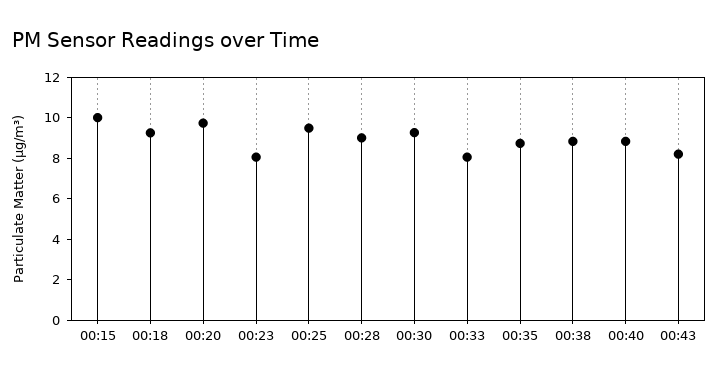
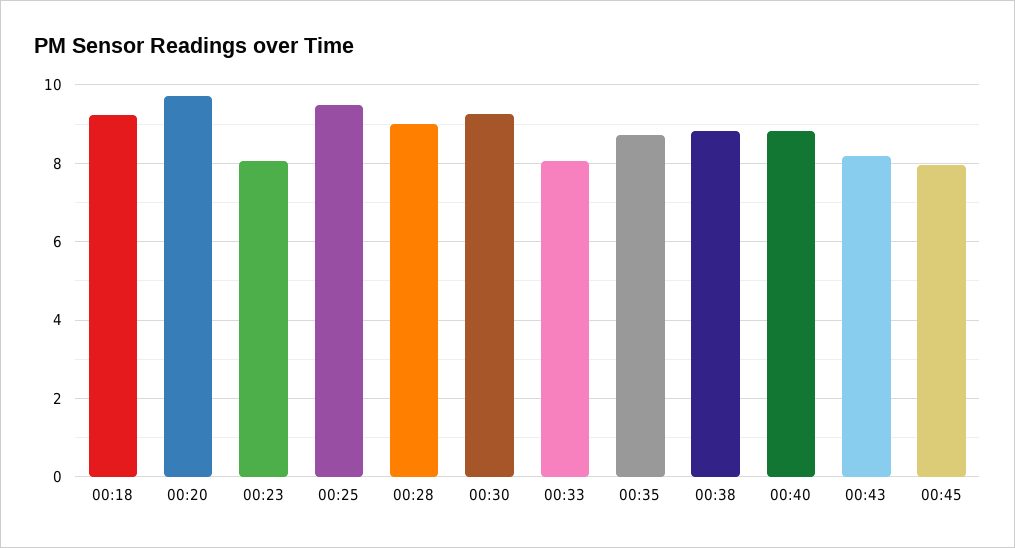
00:15: 10 -> none
00:45: none -> 8

